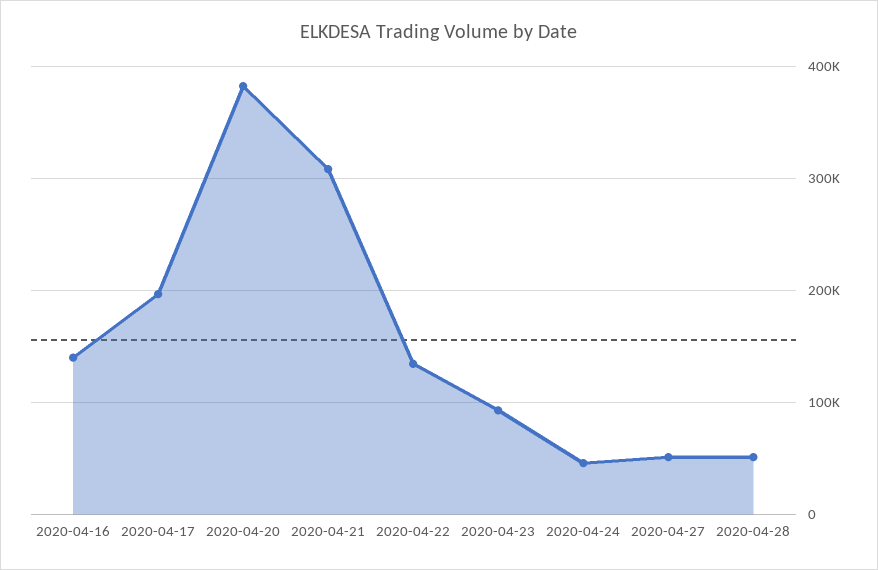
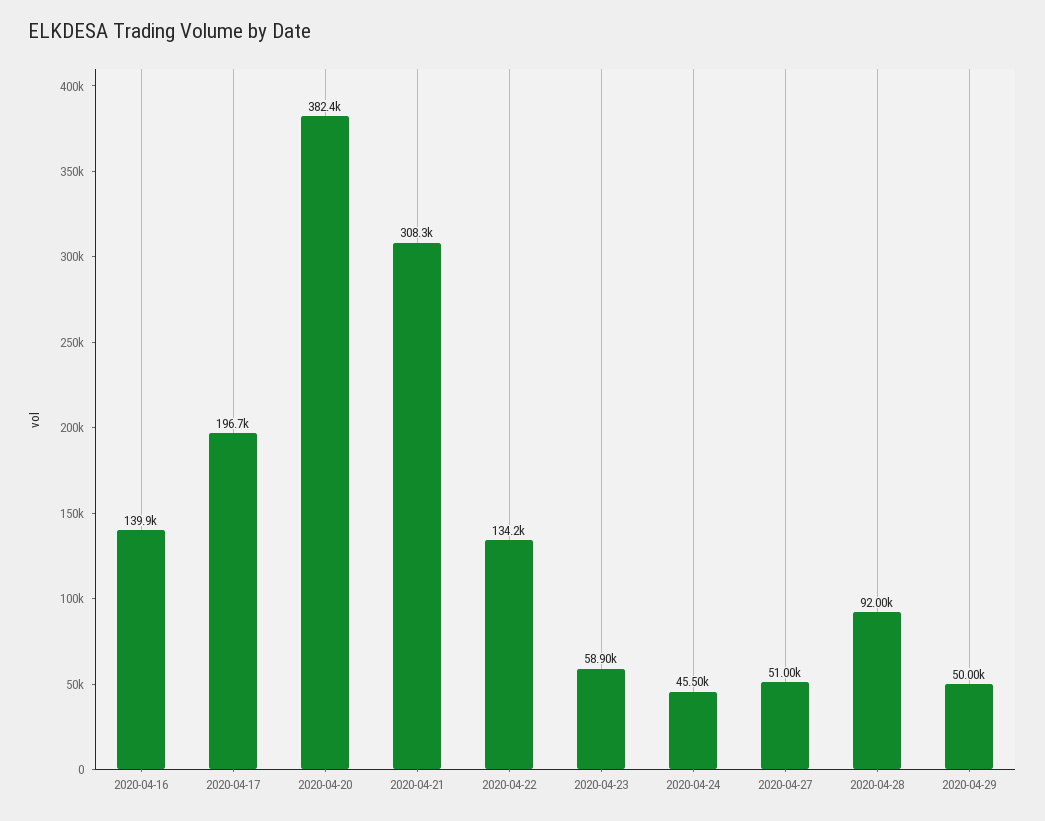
2020-04-23: 90000 -> 58900
2020-04-28: 50000 -> 92000
2020-04-29: none -> 50000

